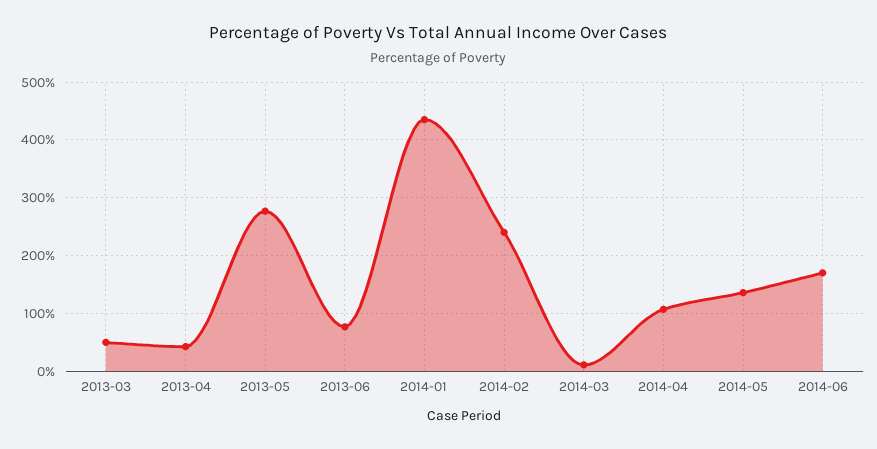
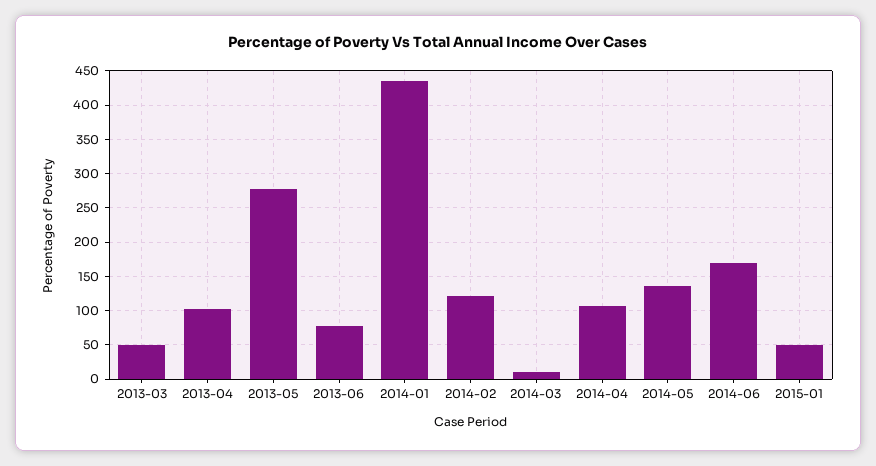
2013-04: 40 -> 100
2014-02: 240 -> 120
2015-01: none -> 50

